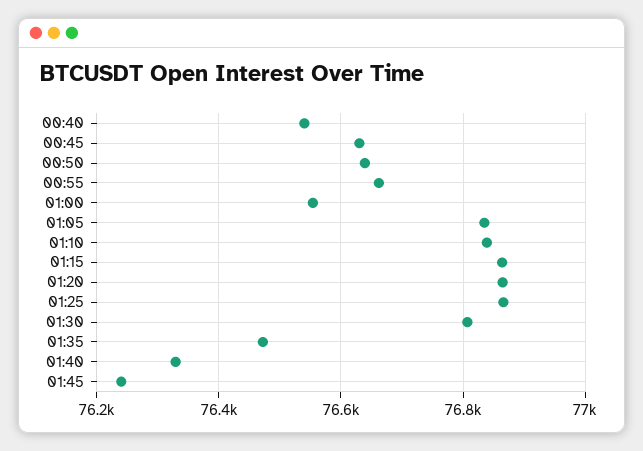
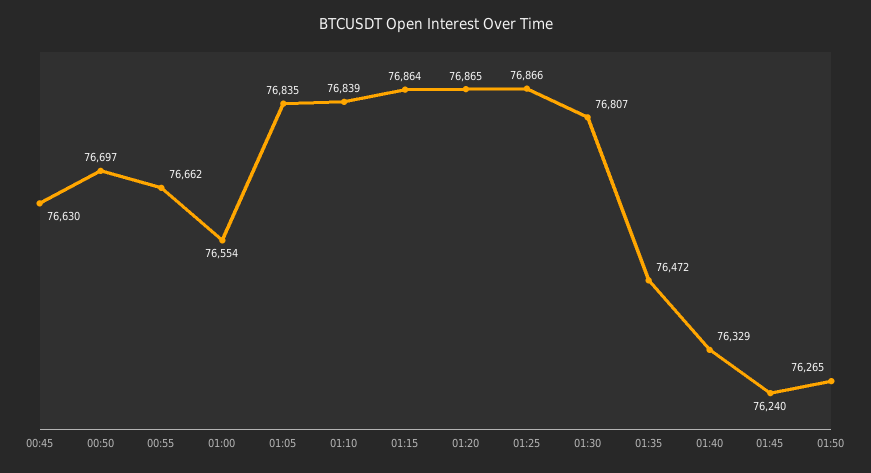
00:40: 76540 -> none
00:50: 76640 -> 76697
01:50: none -> 76265

